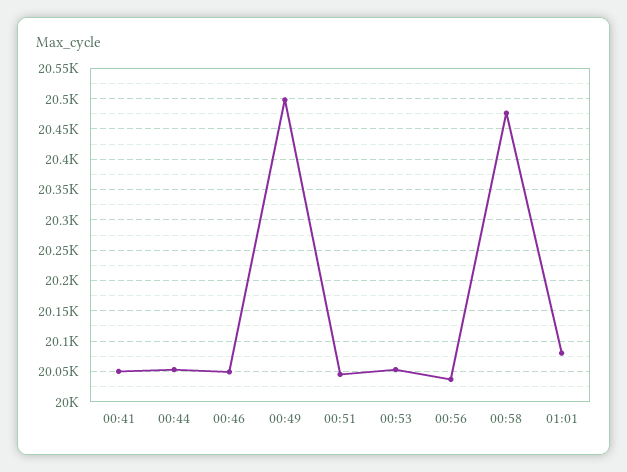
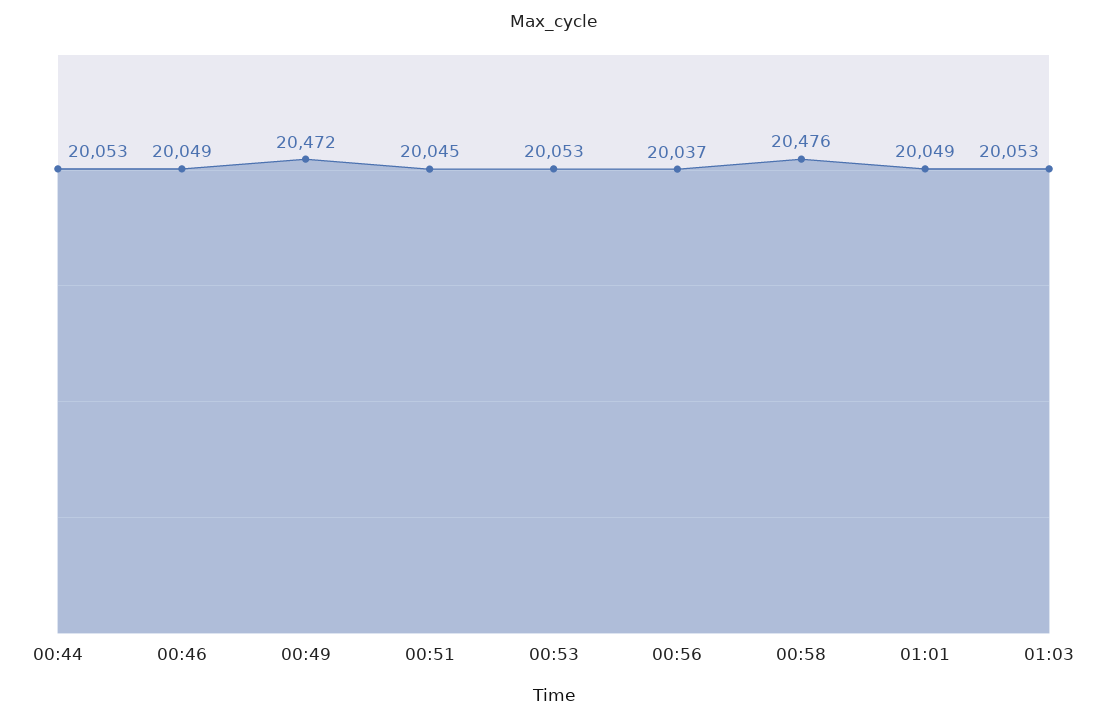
00:41: 20050 -> none
00:49: 20500 -> 20472
01:01: 20080 -> 20049
01:03: none -> 20053

